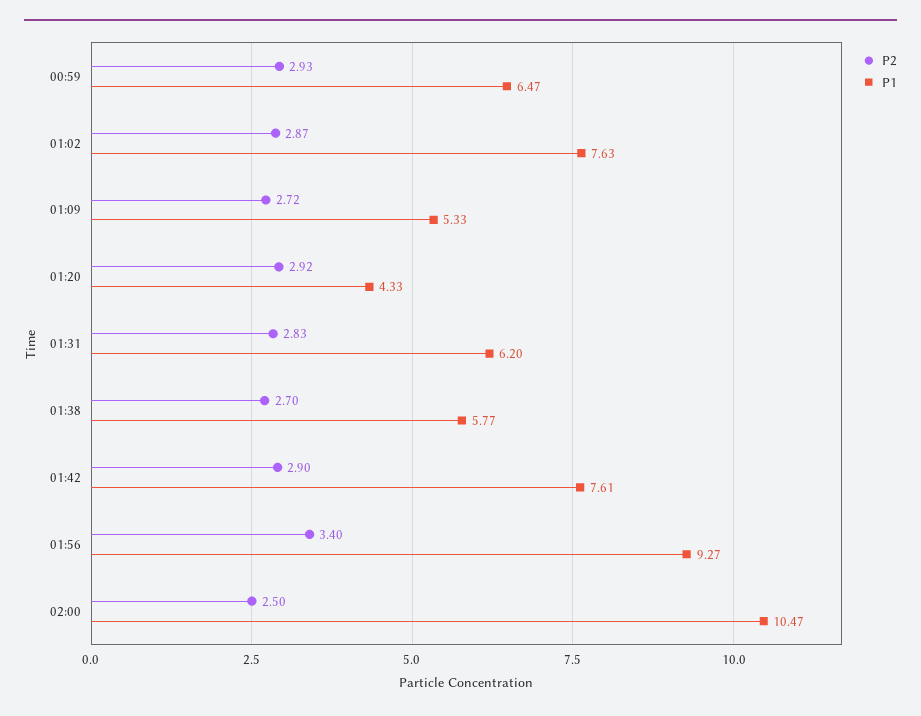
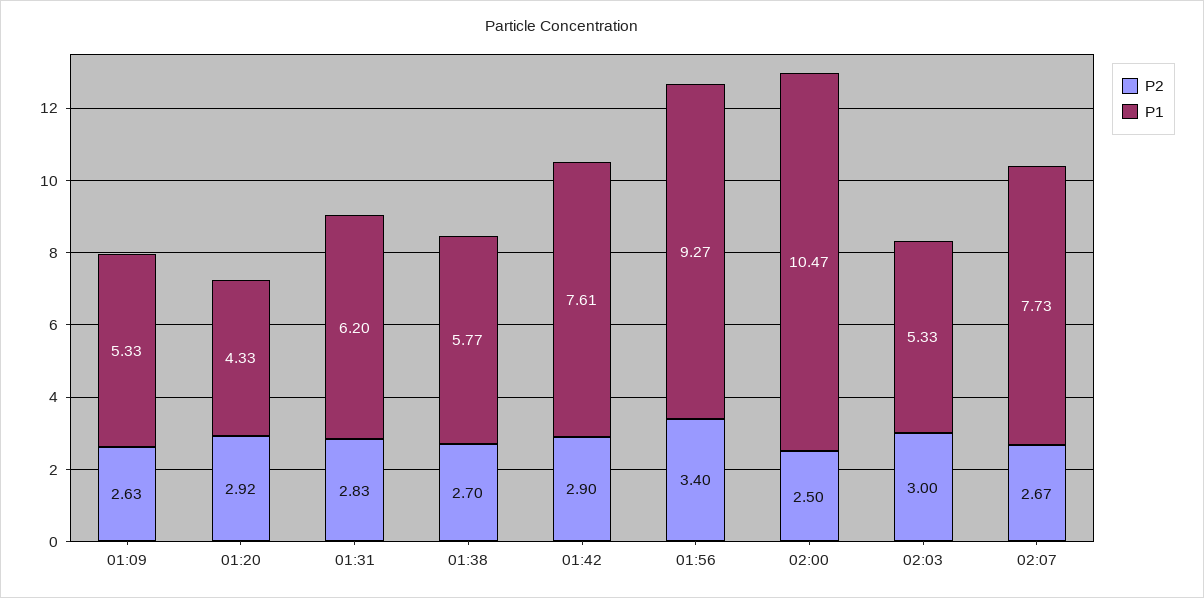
P2, 00:59: 2.93 -> none
P1, 00:59: 6.47 -> none
P2, 01:02: 2.87 -> none
P1, 01:02: 7.63 -> none
P2, 01:09: 2.72 -> 2.63
P2, 02:03: none -> 3
P1, 02:03: none -> 5.33
P2, 02:07: none -> 2.67
P1, 02:07: none -> 7.73

